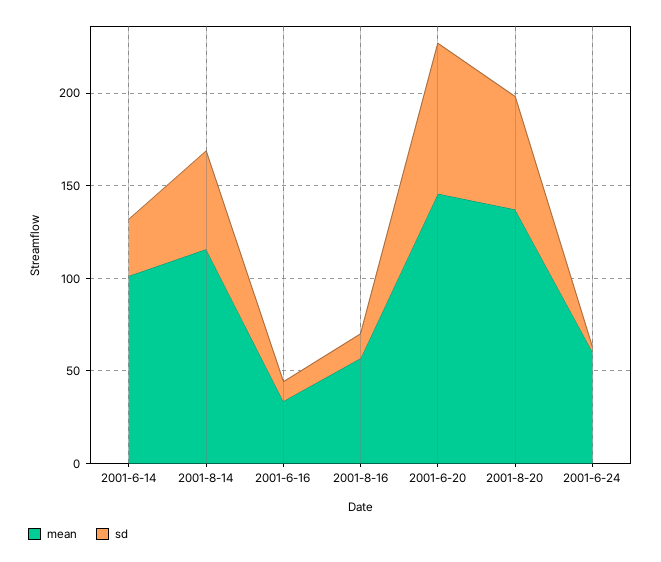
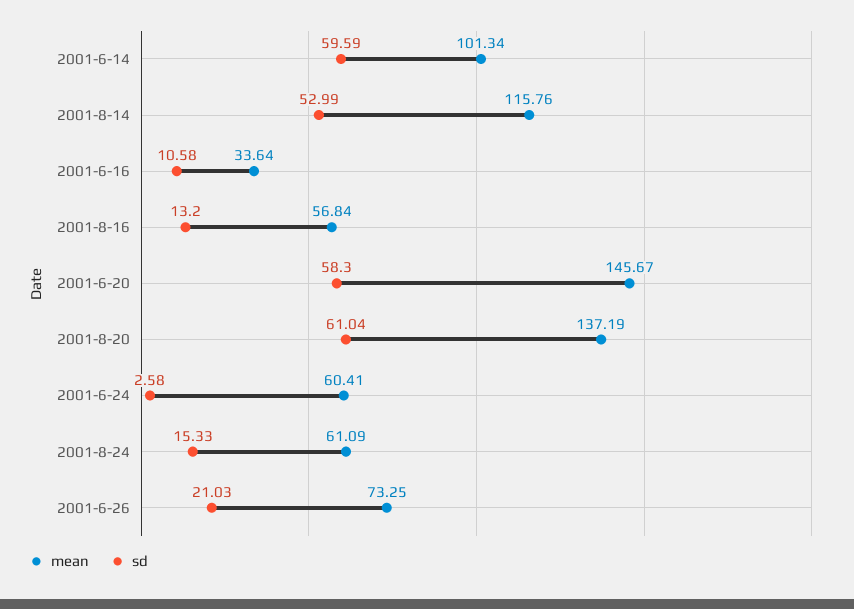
sd, 2001-6-14: 30 -> 59.59
sd, 2001-6-20: 80 -> 58.3
mean, 2001-8-24: none -> 61.09
sd, 2001-8-24: none -> 15.33
mean, 2001-6-26: none -> 73.25
sd, 2001-6-26: none -> 21.03

